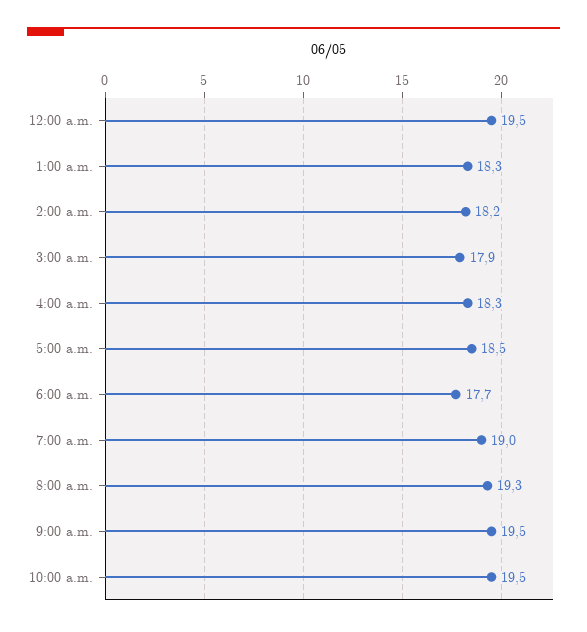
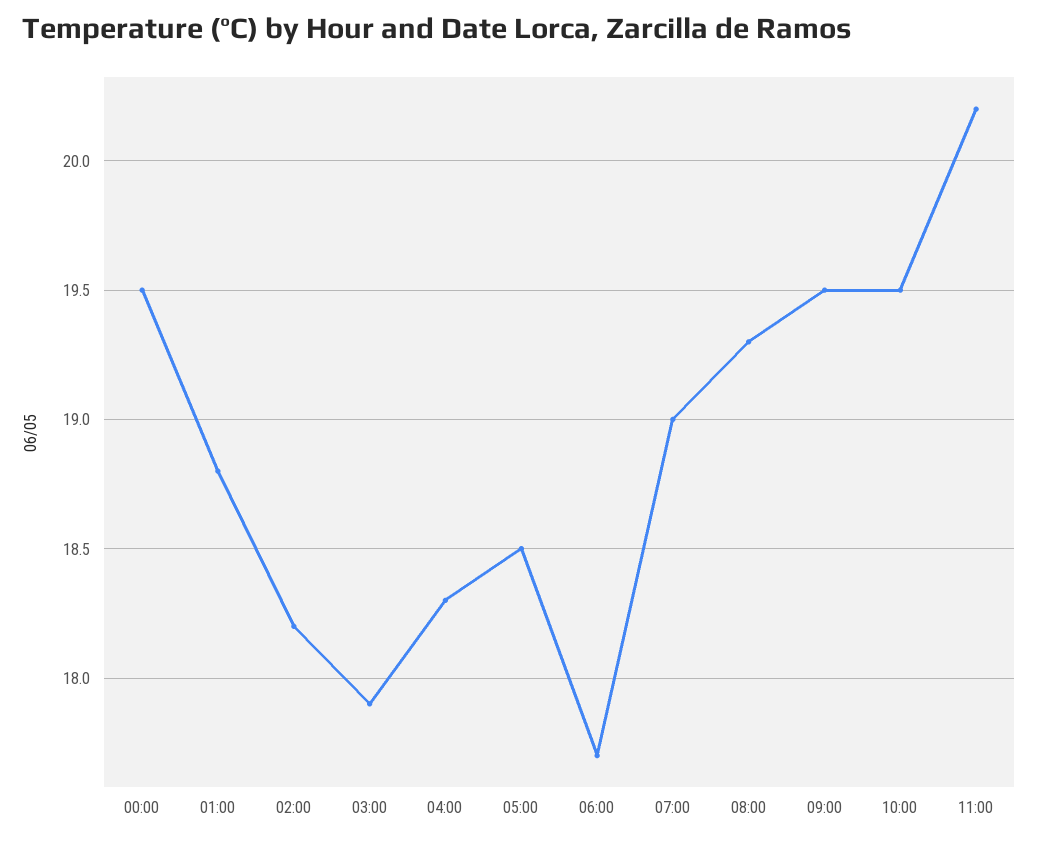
1:00 a.m.: 18.3 -> 18.8
11:00: none -> 20.2

